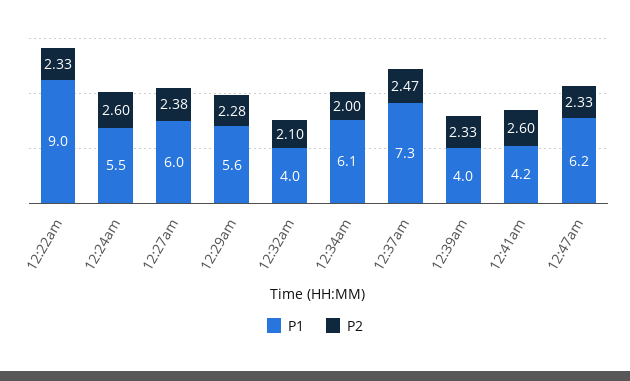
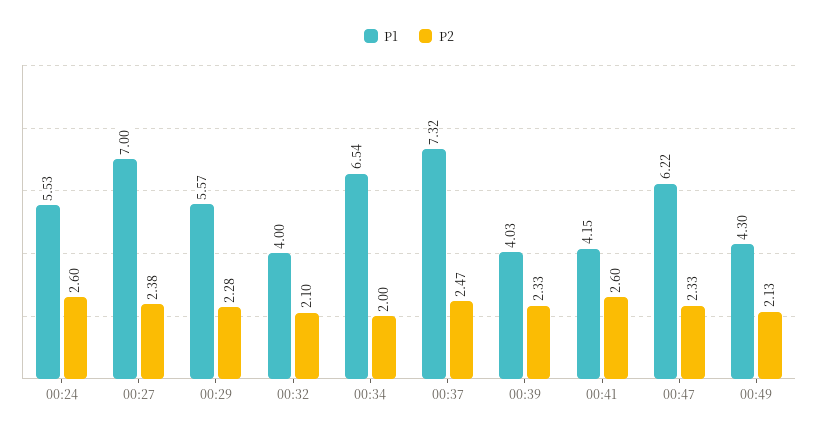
P1, 12:22am: 9 -> none
P2, 12:22am: 2.33 -> none
P1, 12:27am: 6 -> 7
P1, 12:34am: 6.1 -> 6.54
P1, 00:49: none -> 4.3
P2, 00:49: none -> 2.13

